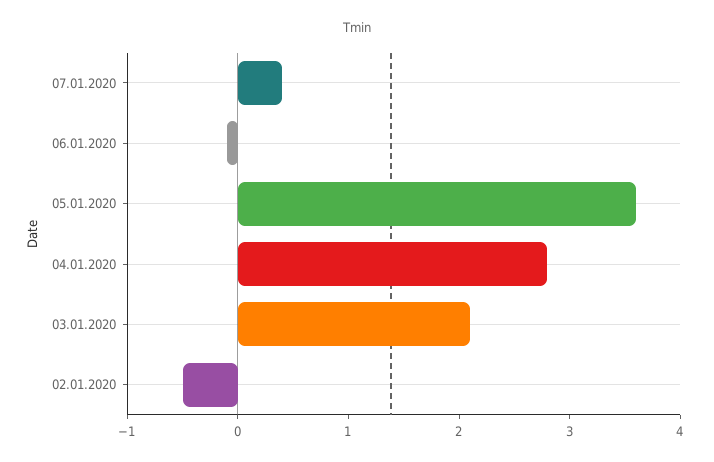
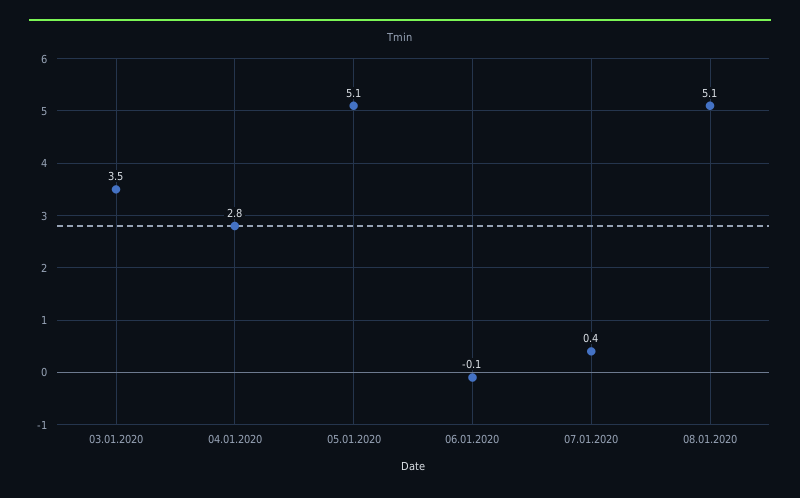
05.01.2020: 3.6 -> 5.1
03.01.2020: 2.1 -> 3.5
02.01.2020: -0.5 -> none
08.01.2020: none -> 5.1

